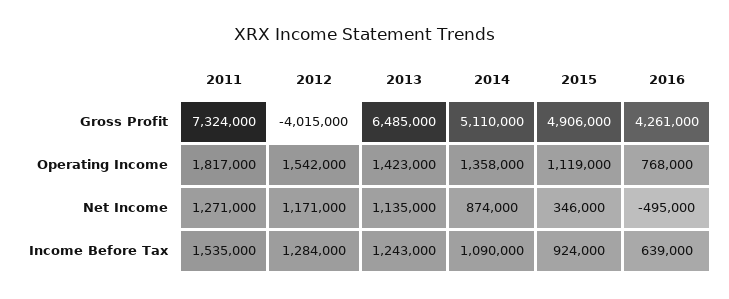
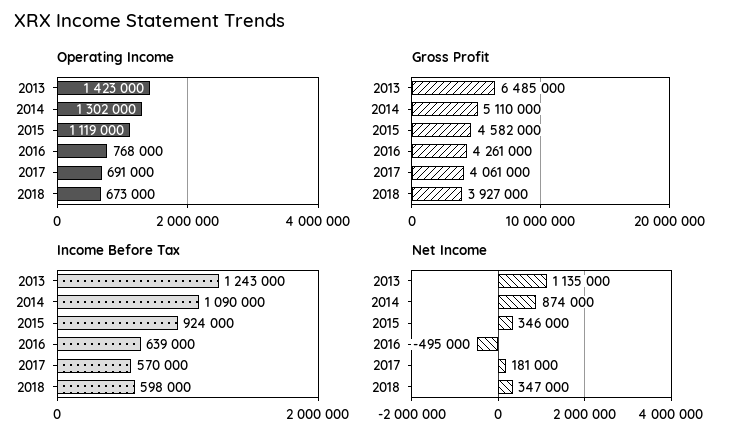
Gross Profit, 2011: 7324000 -> none
Gross Profit, 2012: -4015000 -> none
Gross Profit, 2015: 4906000 -> 4582000
Operating Income, 2011: 1817000 -> none
Operating Income, 2012: 1542000 -> none
Operating Income, 2014: 1358000 -> 1302000
Net Income, 2011: 1271000 -> none
Net Income, 2012: 1171000 -> none
Income Before Tax, 2011: 1535000 -> none
Income Before Tax, 2012: 1284000 -> none
Operating Income, 2017: none -> 691000
Operating Income, 2018: none -> 673000
Gross Profit, 2017: none -> 4061000
Gross Profit, 2018: none -> 3927000
Income Before Tax, 2017: none -> 570000
Income Before Tax, 2018: none -> 598000
Net Income, 2017: none -> 181000
Net Income, 2018: none -> 347000

